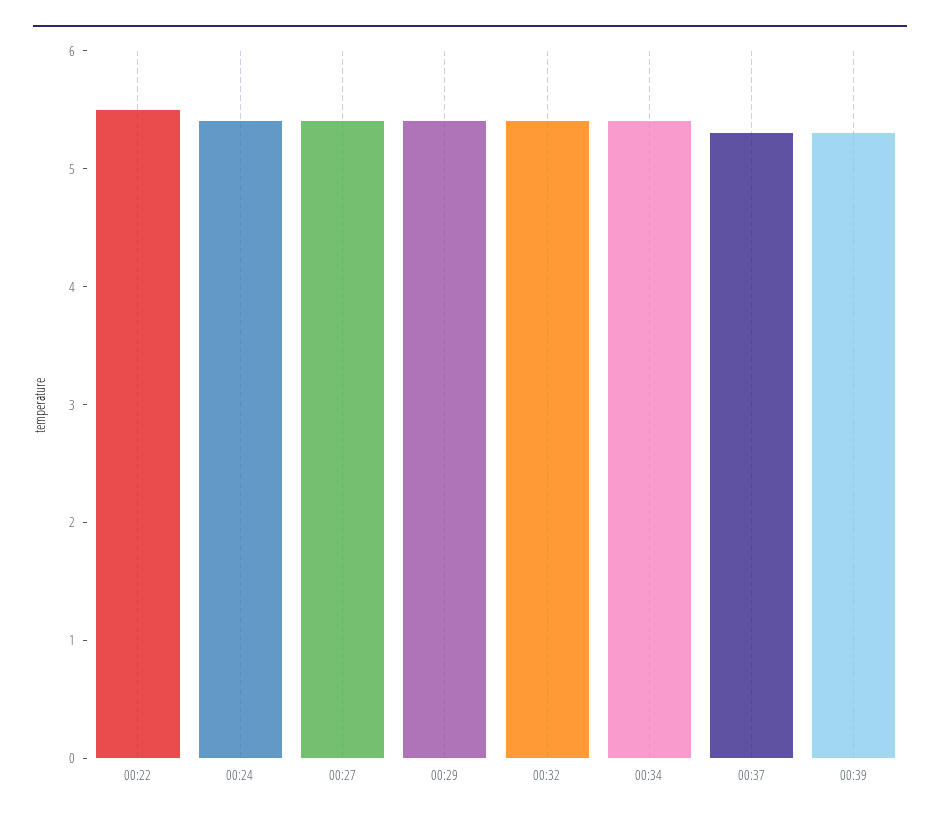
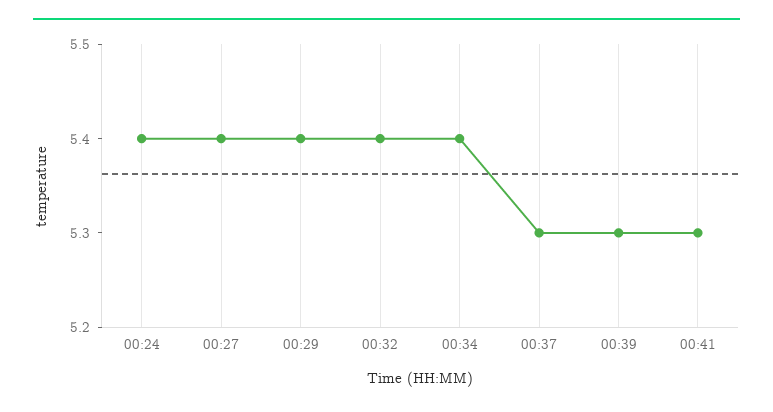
00:22: 5.5 -> none
00:41: none -> 5.3

